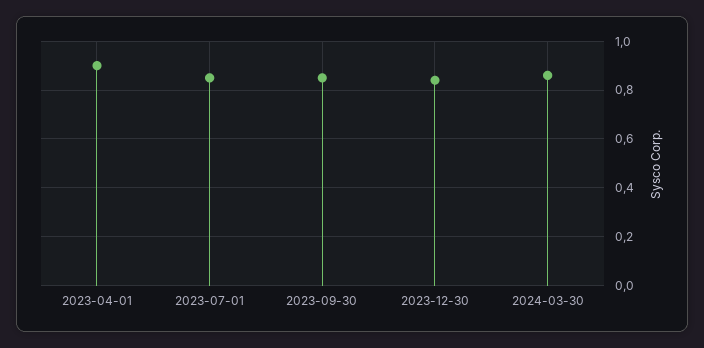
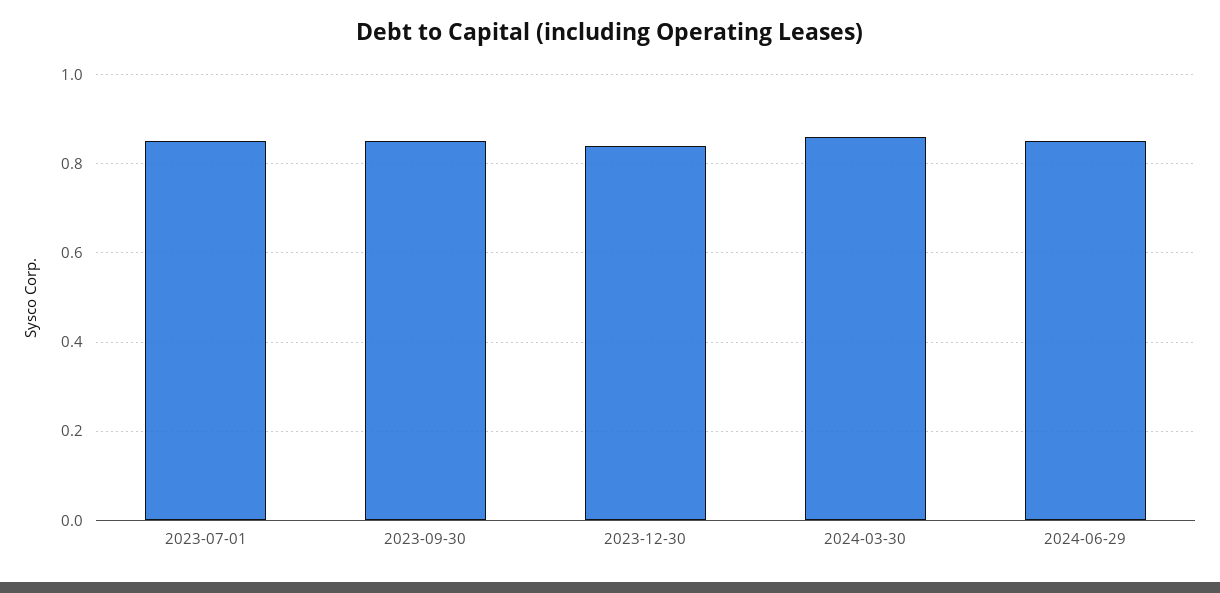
2023-04-01: 0.9 -> none
2024-06-29: none -> 0.85

